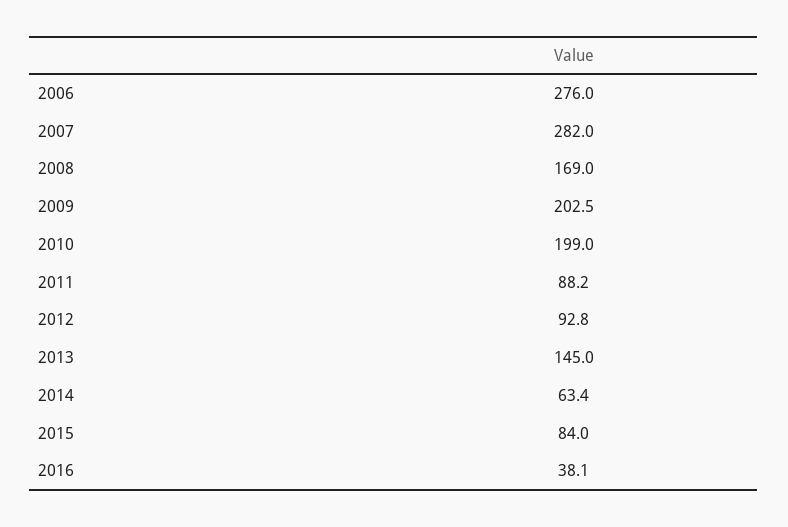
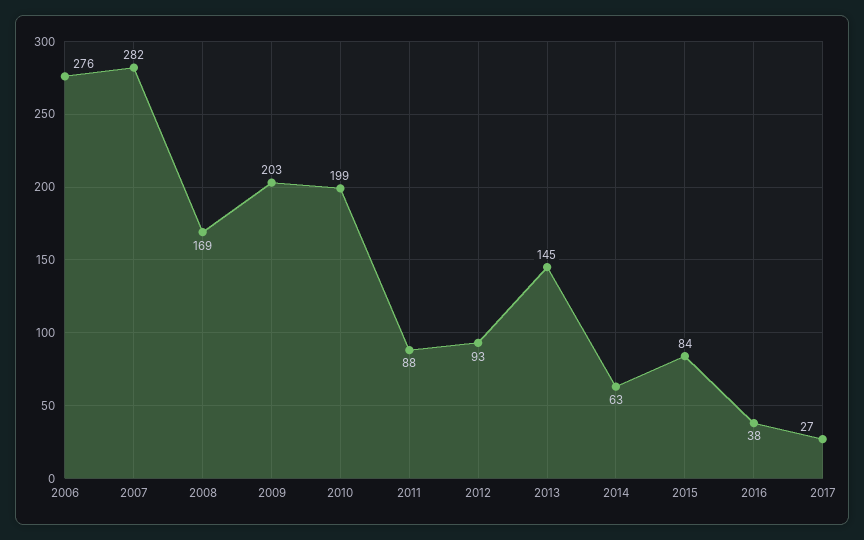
2017: none -> 27

